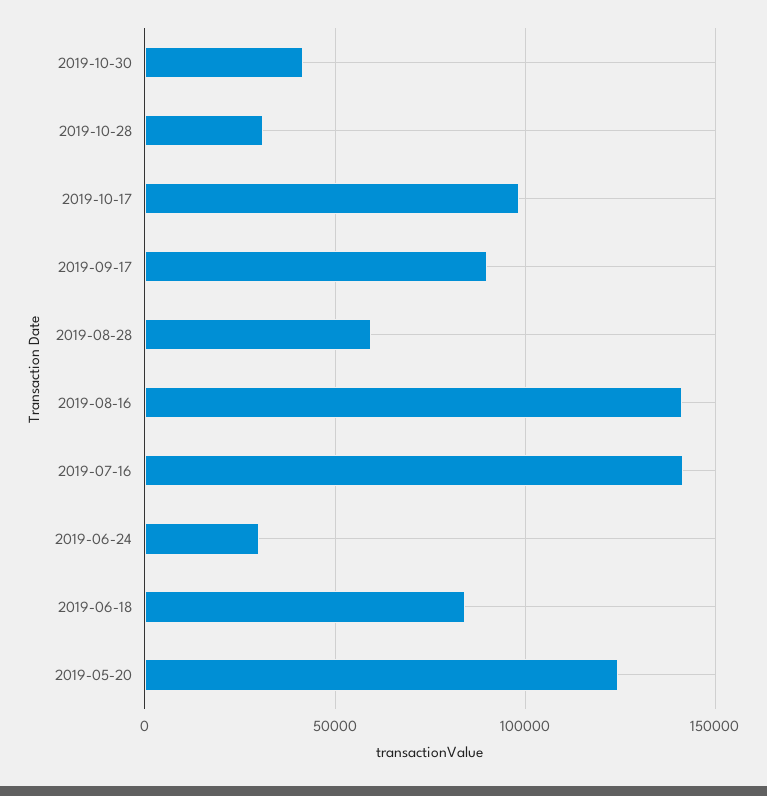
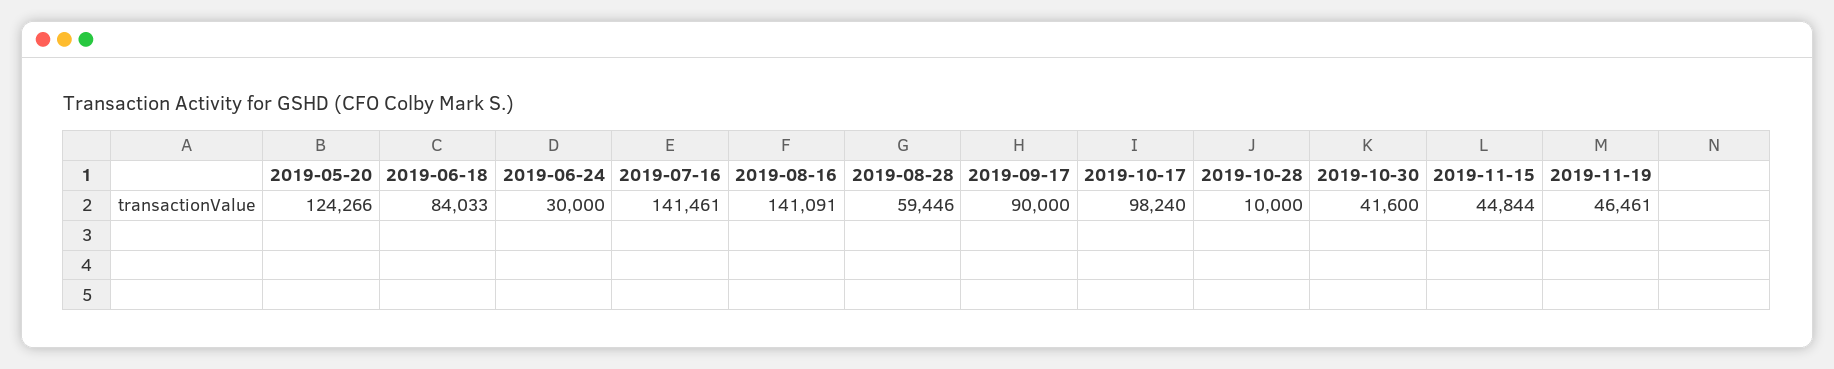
2019-10-28: 30000 -> 10000
2019-11-15: none -> 44844
2019-11-19: none -> 46461

